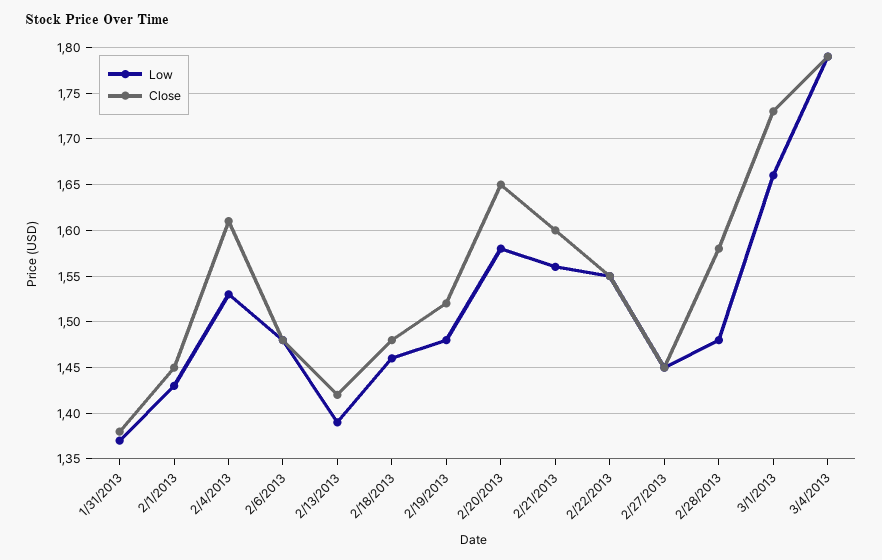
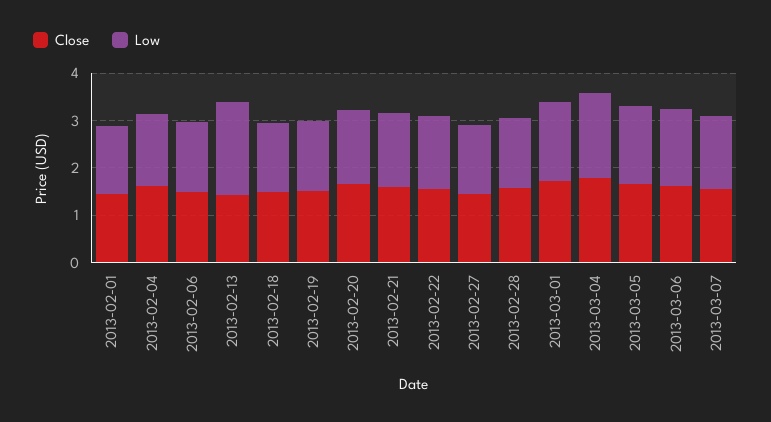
Low, 1/31/2013: 1.37 -> none
Close, 1/31/2013: 1.38 -> none
Low, 2/13/2013: 1.39 -> 2
Close, 2013-03-05: none -> 1.6
Low, 2013-03-05: none -> 1.6
Close, 2013-03-06: none -> 1.6
Low, 2013-03-06: none -> 1.6
Close, 2013-03-07: none -> 1.6
Low, 2013-03-07: none -> 1.6

